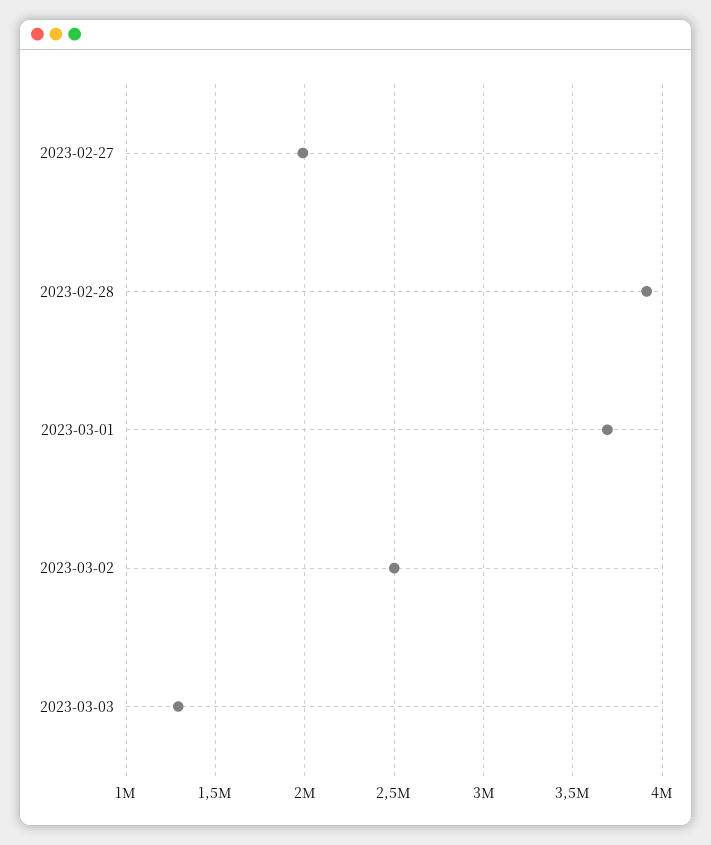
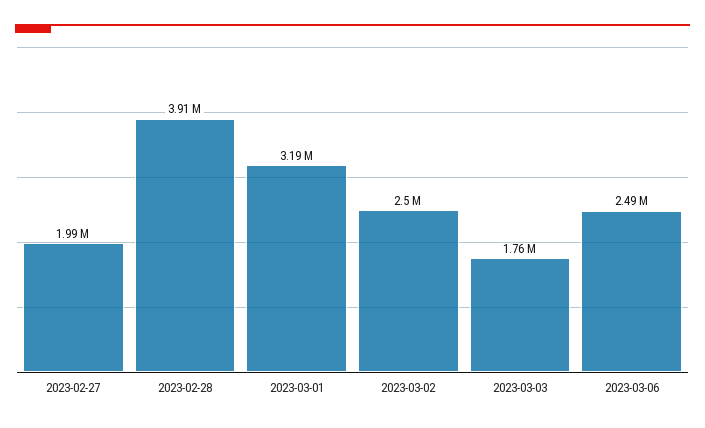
2023-03-01: 3700000 -> 3190000
2023-03-03: 1300000 -> 1760000
2023-03-06: none -> 2490000

